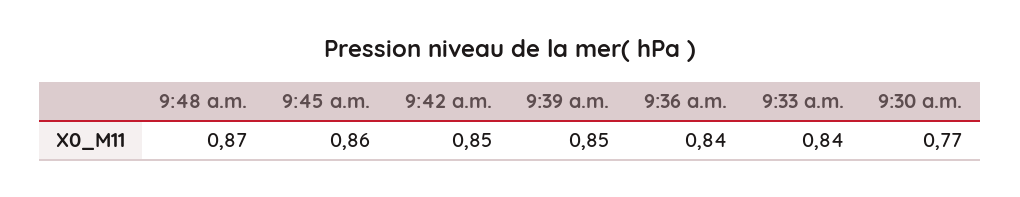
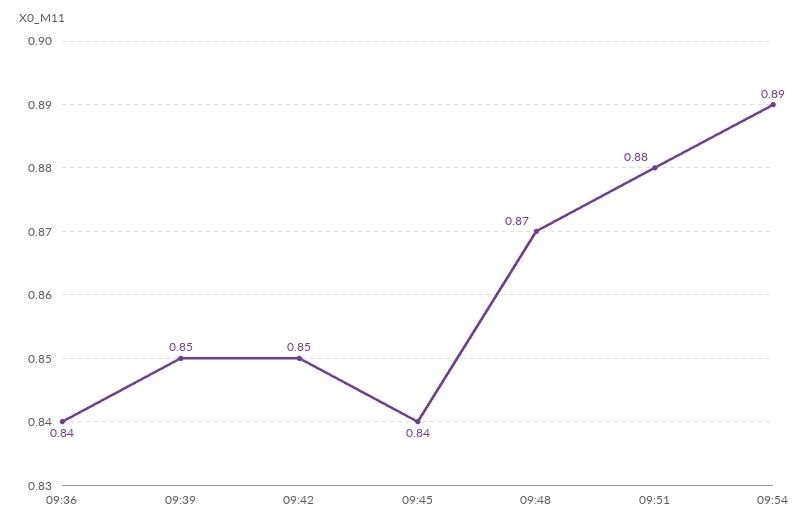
9:45 a.m.: 0.86 -> 0.84
9:33 a.m.: 0.84 -> none
9:30 a.m.: 0.77 -> none
09:51: none -> 0.88
09:54: none -> 0.89

